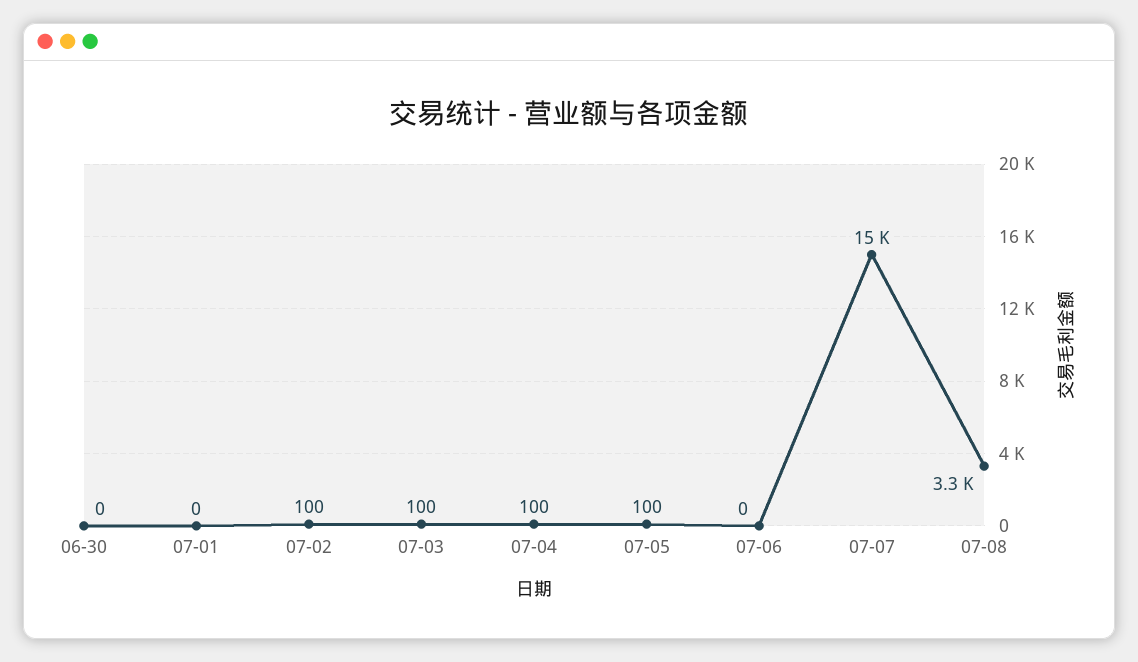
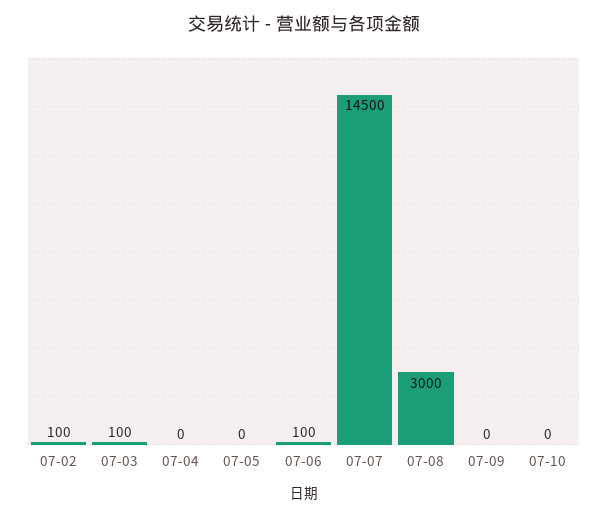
06-30: 0 -> none
07-01: 0 -> none
07-04: 100 -> 0
07-05: 100 -> 0
07-06: 0 -> 100
07-08: 3300 -> 3000
07-09: none -> 0
07-10: none -> 0

